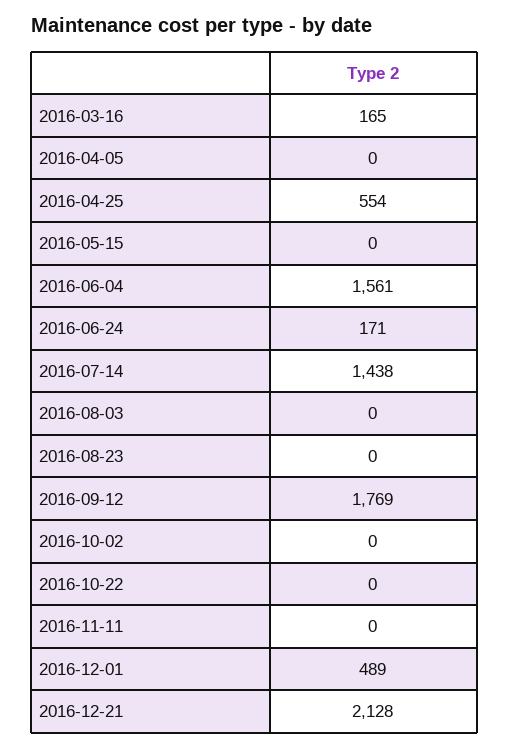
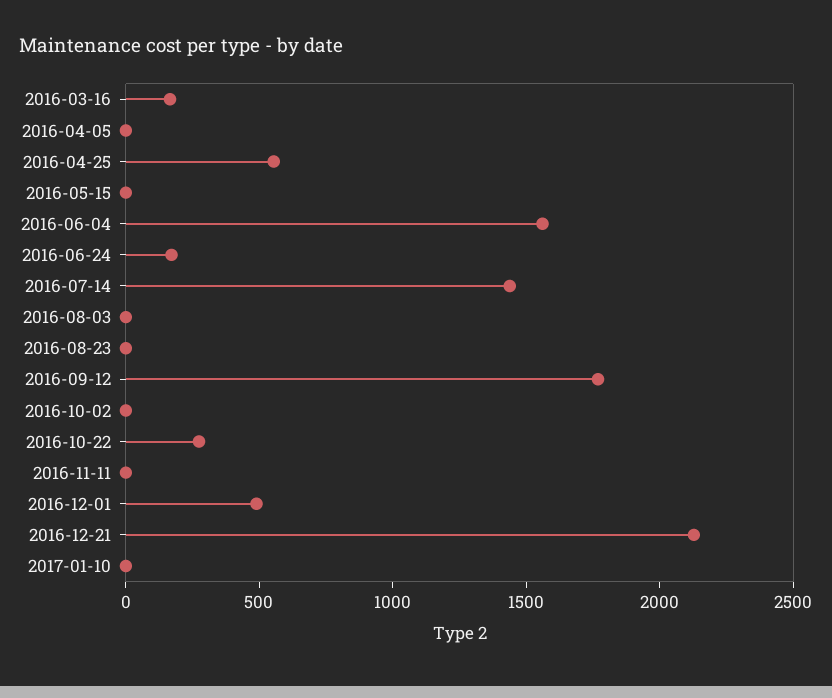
2016-10-22: 0 -> 300
2017-01-10: none -> 0

